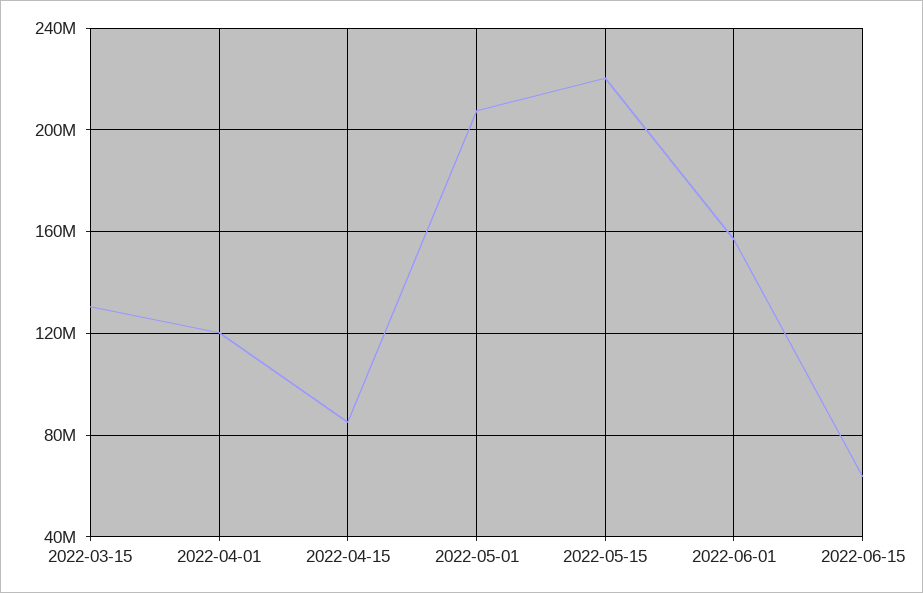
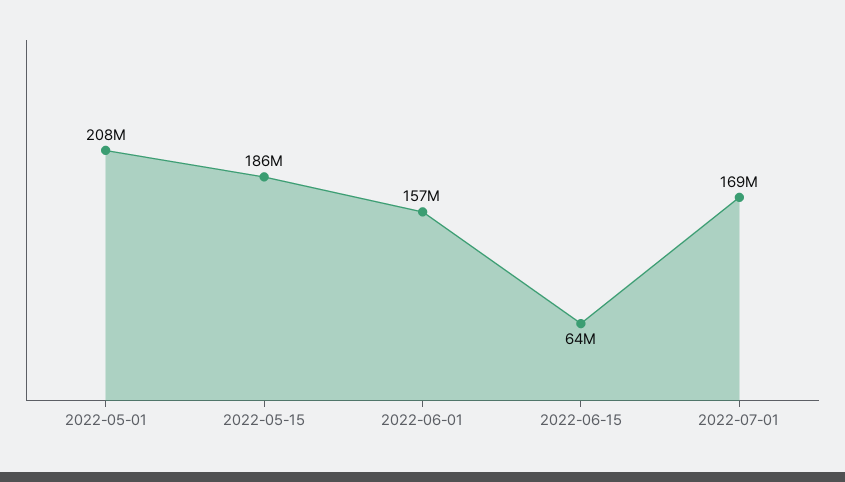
2022-03-15: 130000000 -> none
2022-04-01: 120000000 -> none
2022-04-15: 85000000 -> none
2022-05-15: 220000000 -> 186000000
2022-07-01: none -> 169000000

